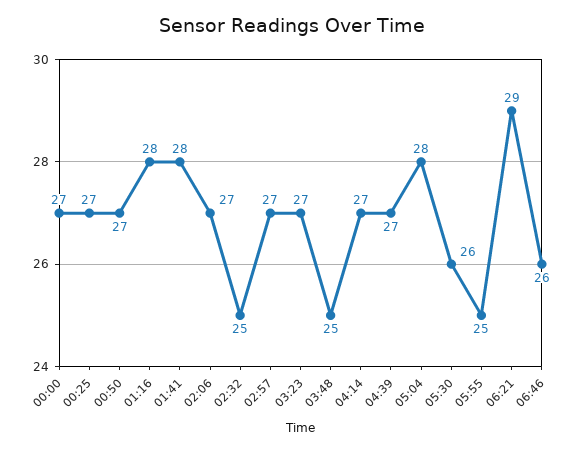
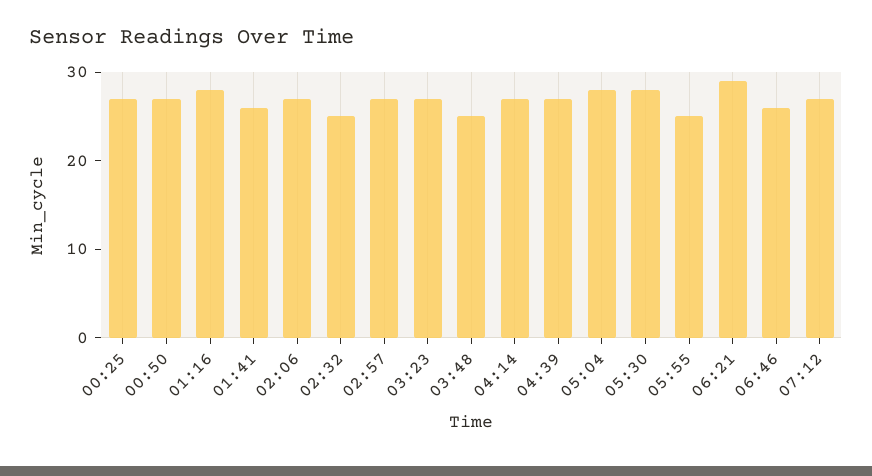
00:00: 27 -> none
01:41: 28 -> 26
05:30: 26 -> 28
07:12: none -> 27

